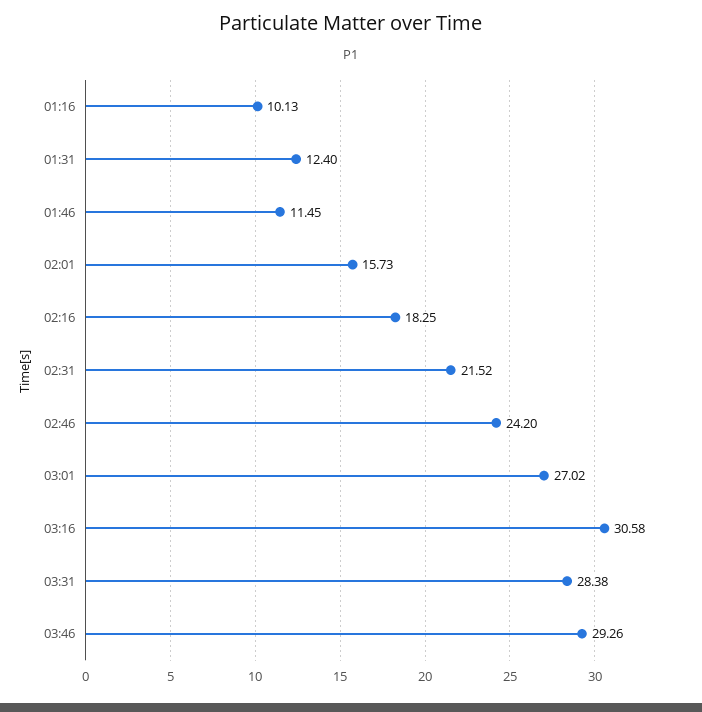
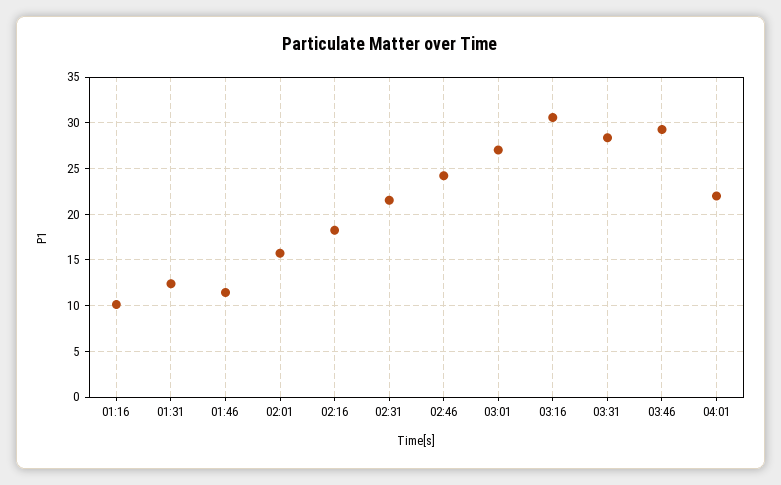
04:01: none -> 22

